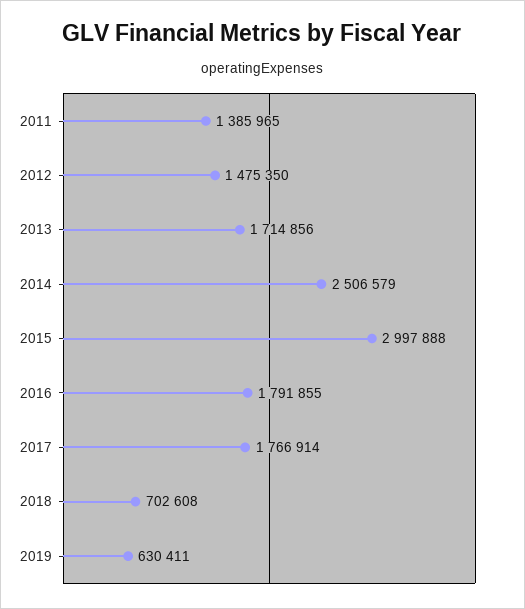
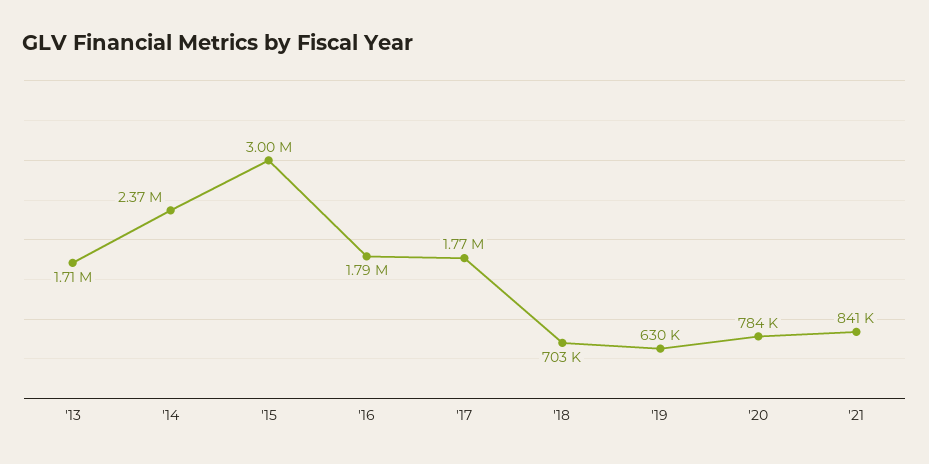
2011: 1385965 -> none
2012: 1475350 -> none
2014: 2506579 -> 2370000
'20: none -> 784000
'21: none -> 841000

